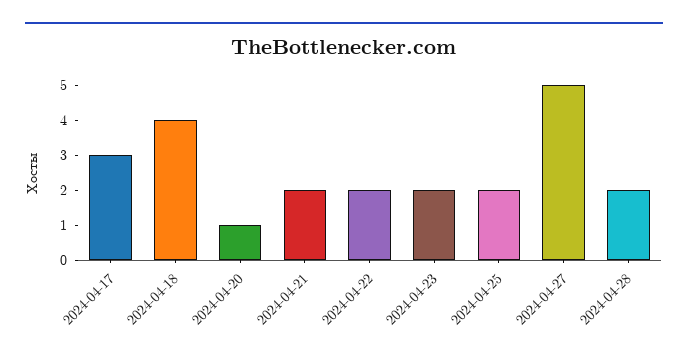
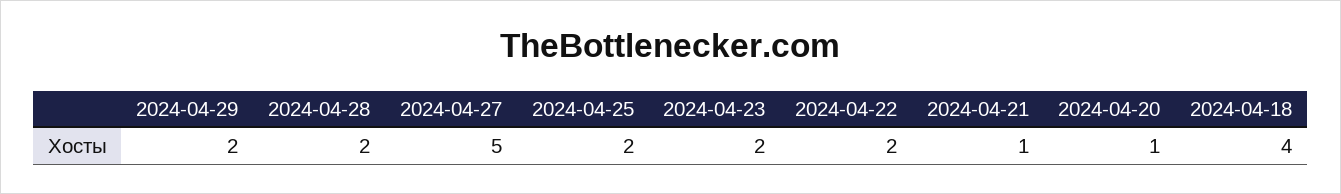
2024-04-17: 3 -> none
2024-04-21: 2 -> 1
2024-04-29: none -> 2

